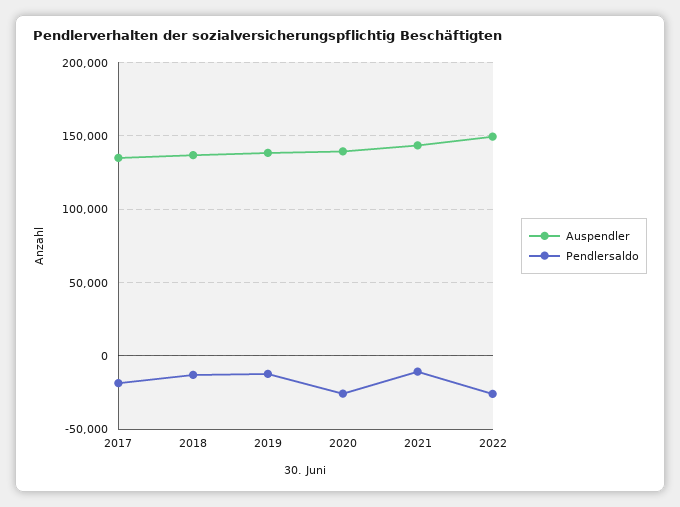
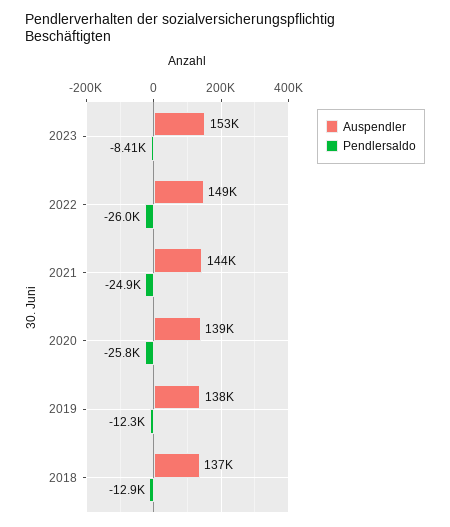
Auspendler, 2017: 135000 -> none
Pendlersaldo, 2017: -20000 -> none
Pendlersaldo, 2021: -10000 -> -24900
Auspendler, 2023: none -> 153000
Pendlersaldo, 2023: none -> -8410

